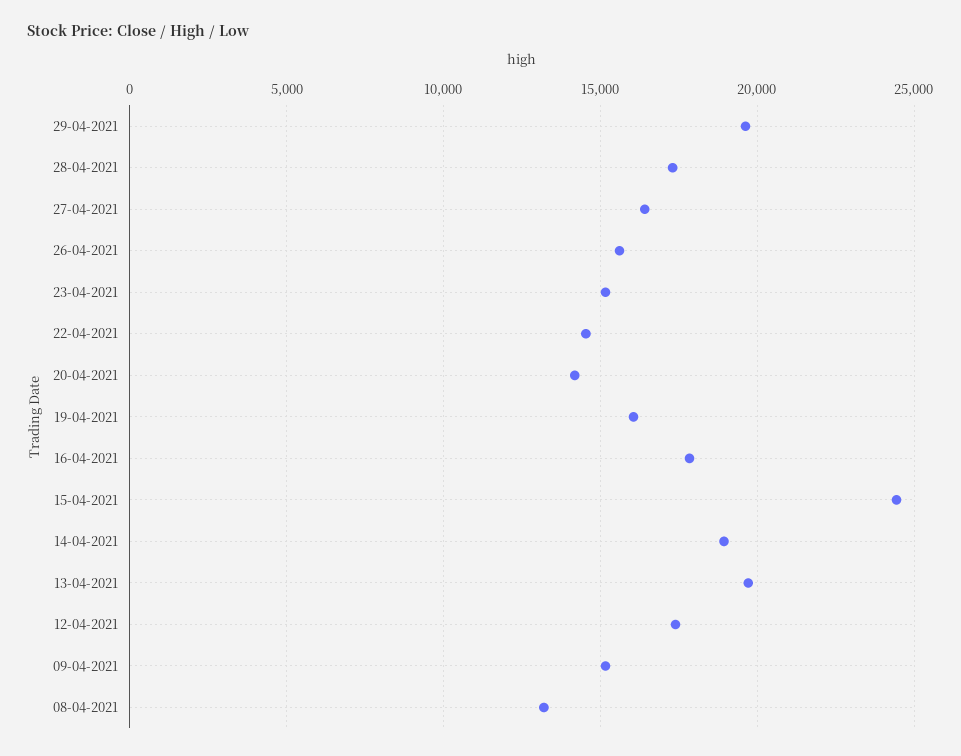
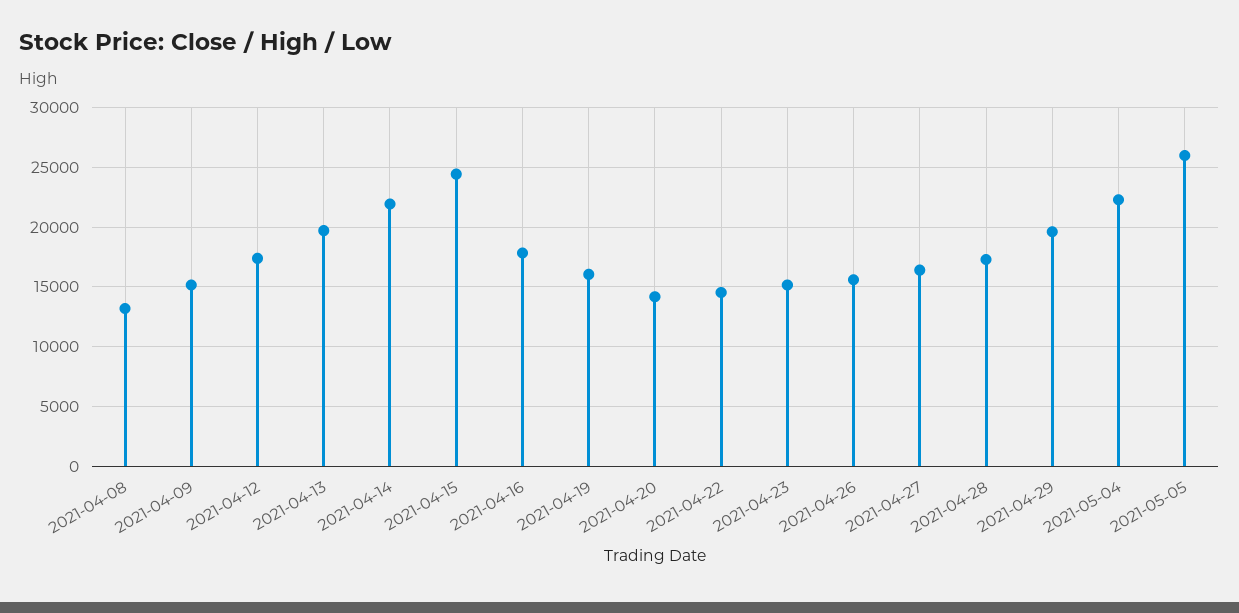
14-04-2021: 19000 -> 22000
2021-05-04: none -> 22000
2021-05-05: none -> 26000

